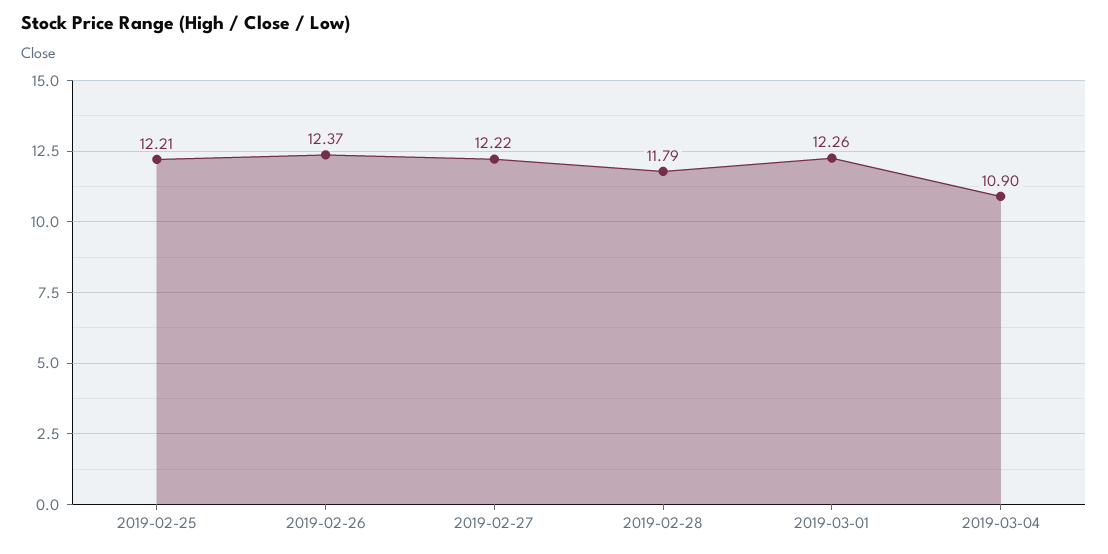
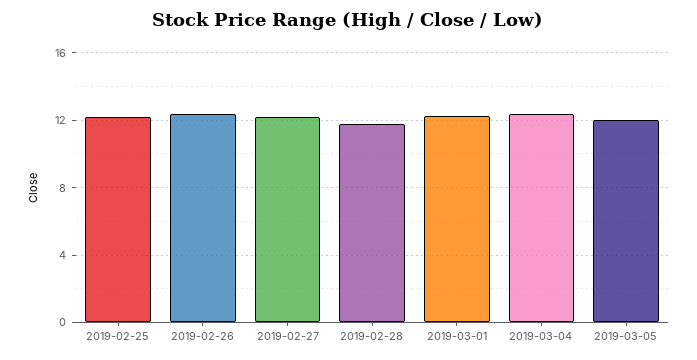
2019-03-04: 10.9 -> 12.5
2019-03-05: none -> 12

